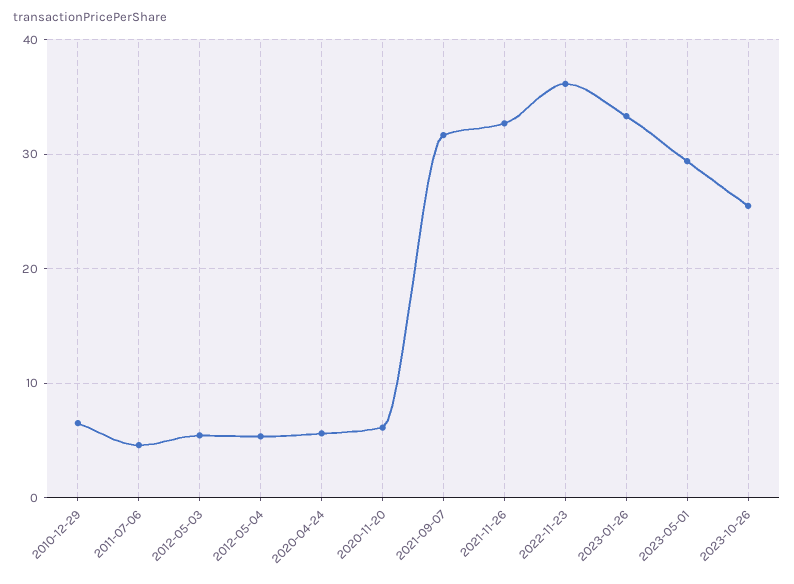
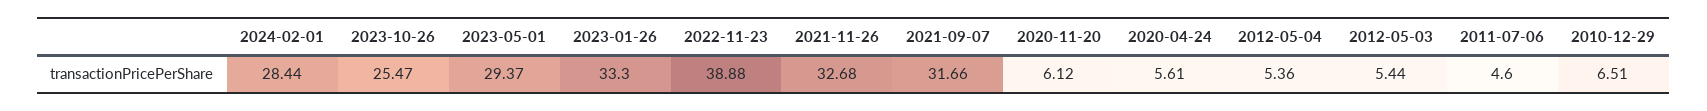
2022-11-23: 36 -> 38.88
2024-02-01: none -> 28.44

